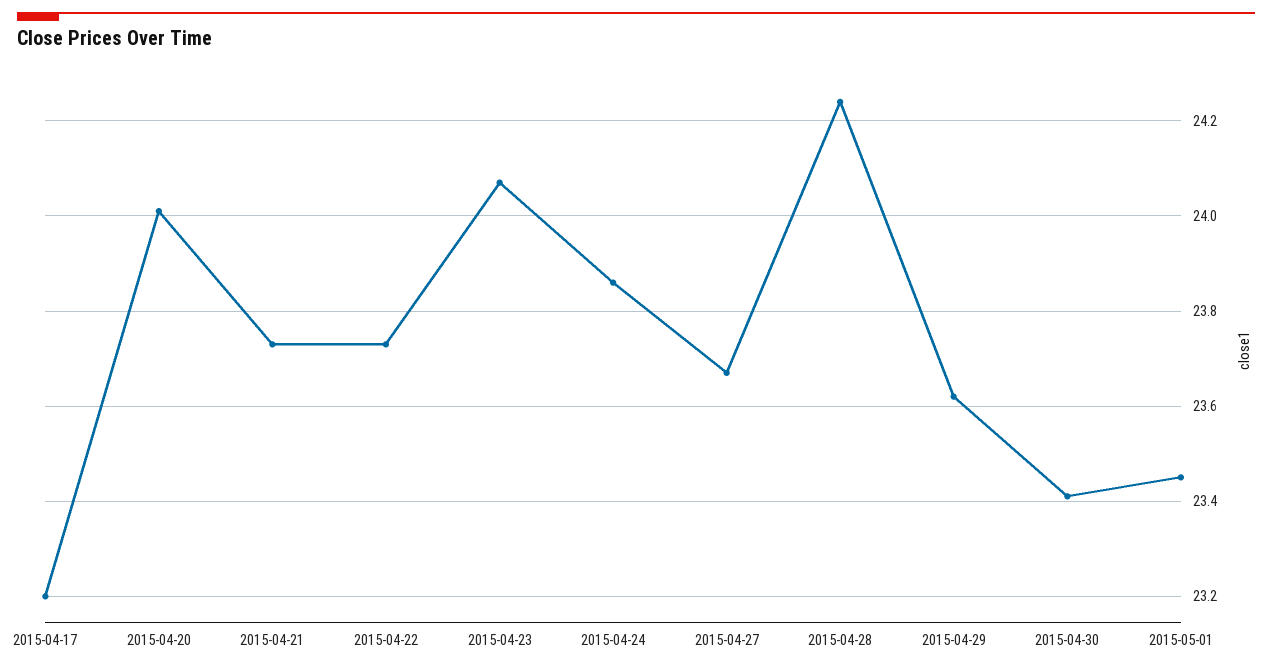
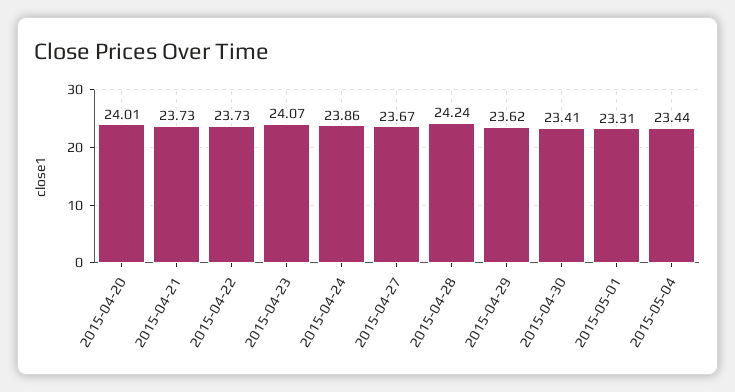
2015-04-17: 23.2 -> none
2015-05-01: 23.45 -> 23.31
2015-05-04: none -> 23.44

